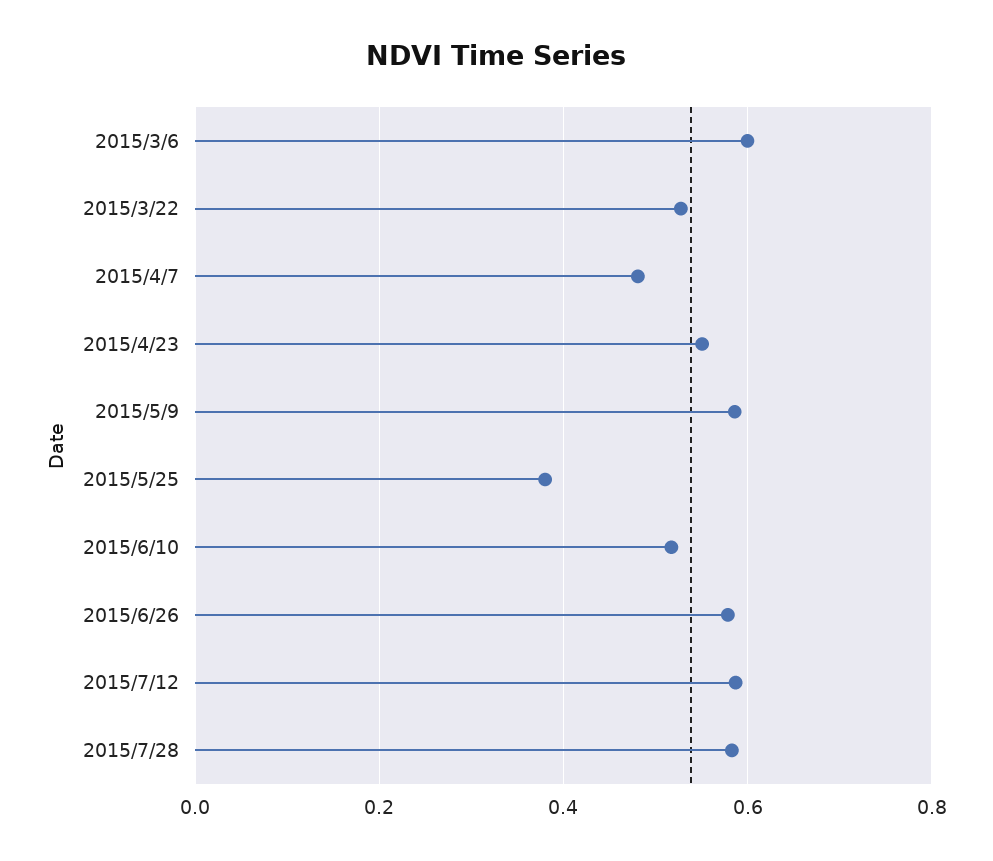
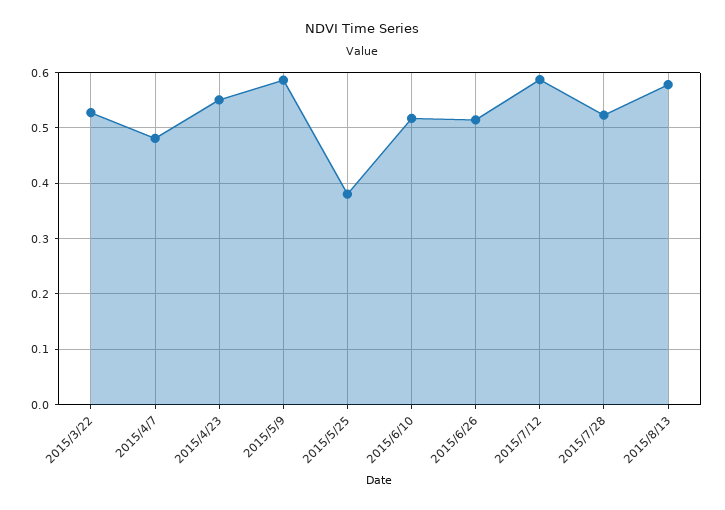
2015/3/6: 0.6 -> none
2015/6/26: 0.58 -> 0.52
2015/7/28: 0.58 -> 0.52
2015/8/13: none -> 0.58

